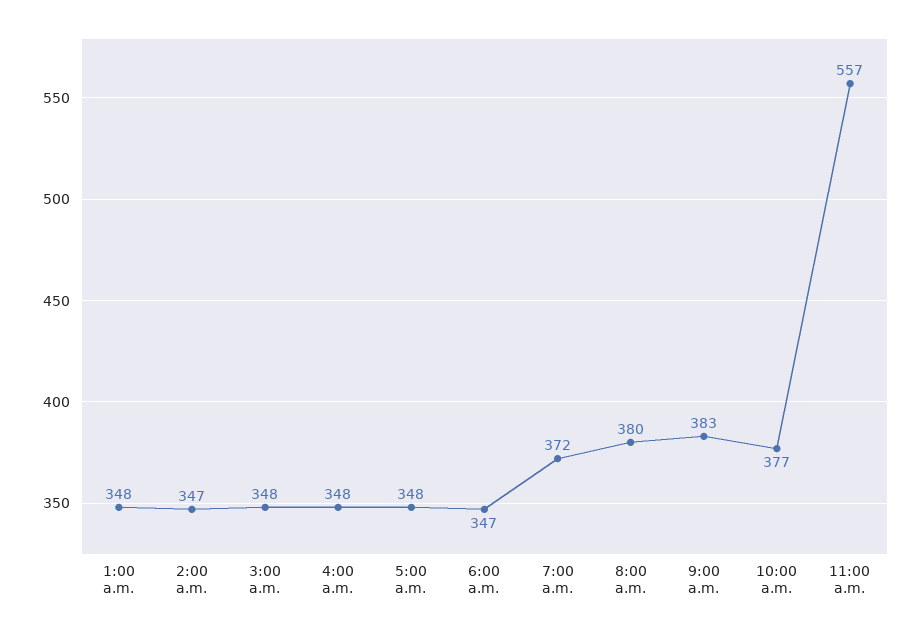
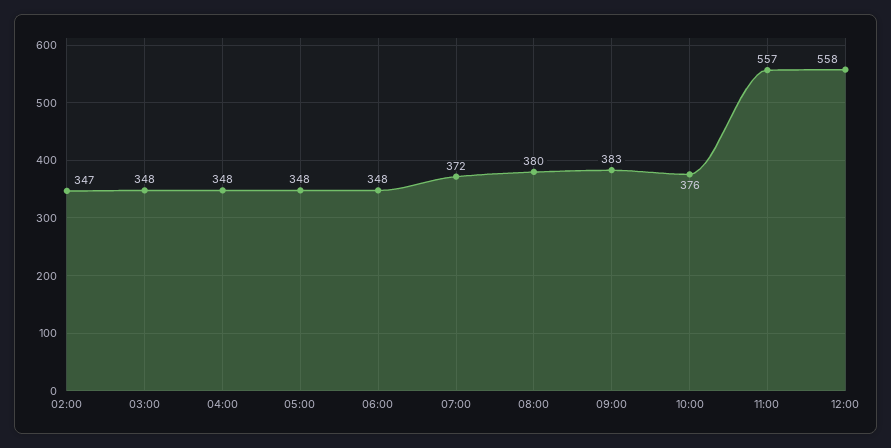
1:00 a.m.: 348 -> none
6:00 a.m.: 347 -> 348
10:00 a.m.: 377 -> 376
12:00: none -> 558

